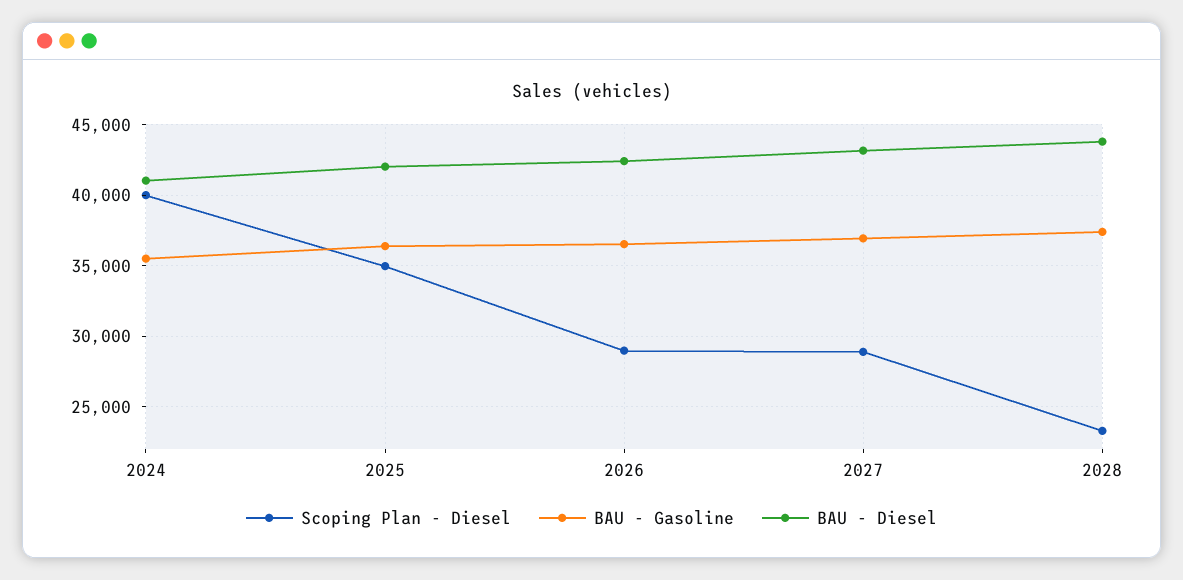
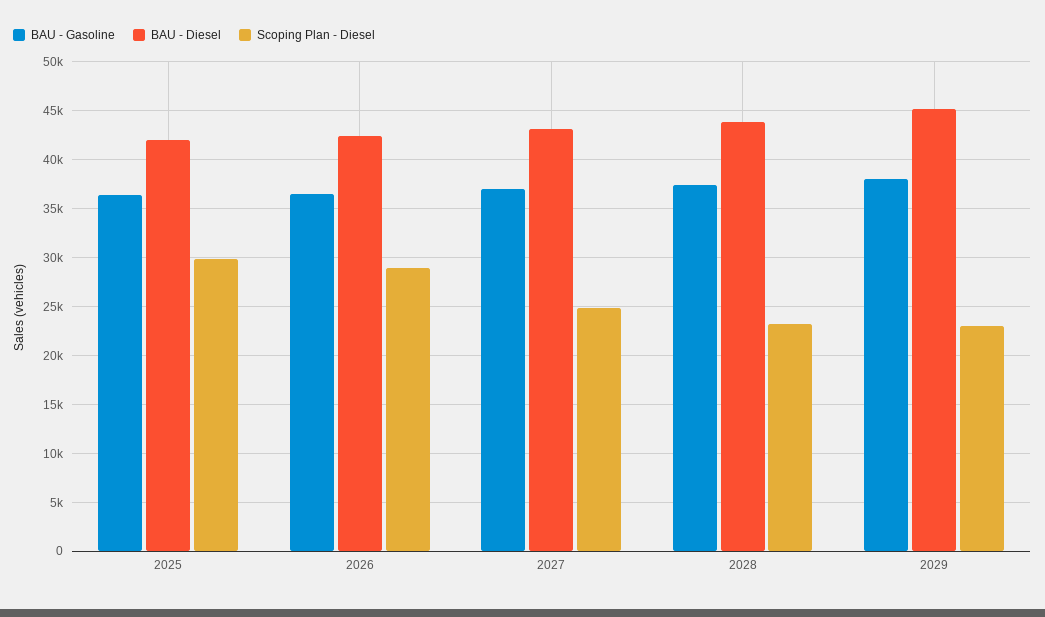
Scoping Plan - Diesel, 2024: 40000 -> none
BAU - Gasoline, 2024: 35500 -> none
BAU - Diesel, 2024: 41000 -> none
Scoping Plan - Diesel, 2025: 35000 -> 30000
Scoping Plan - Diesel, 2027: 29000 -> 25000
BAU - Gasoline, 2029: none -> 38000
BAU - Diesel, 2029: none -> 45000
Scoping Plan - Diesel, 2029: none -> 23000

